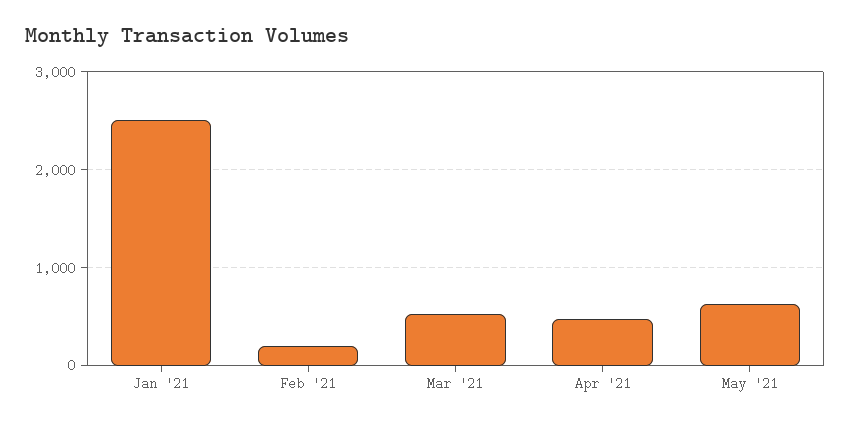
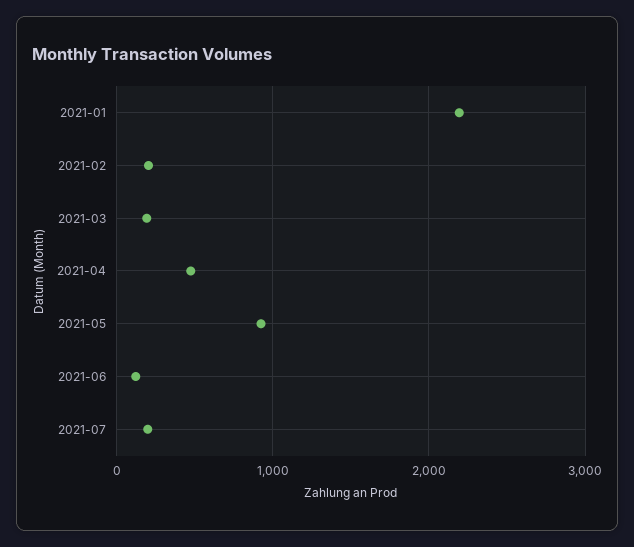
Jan '21: 2500 -> 2200
Mar '21: 500 -> 200
May '21: 600 -> 900
2021-06: none -> 100
2021-07: none -> 200

